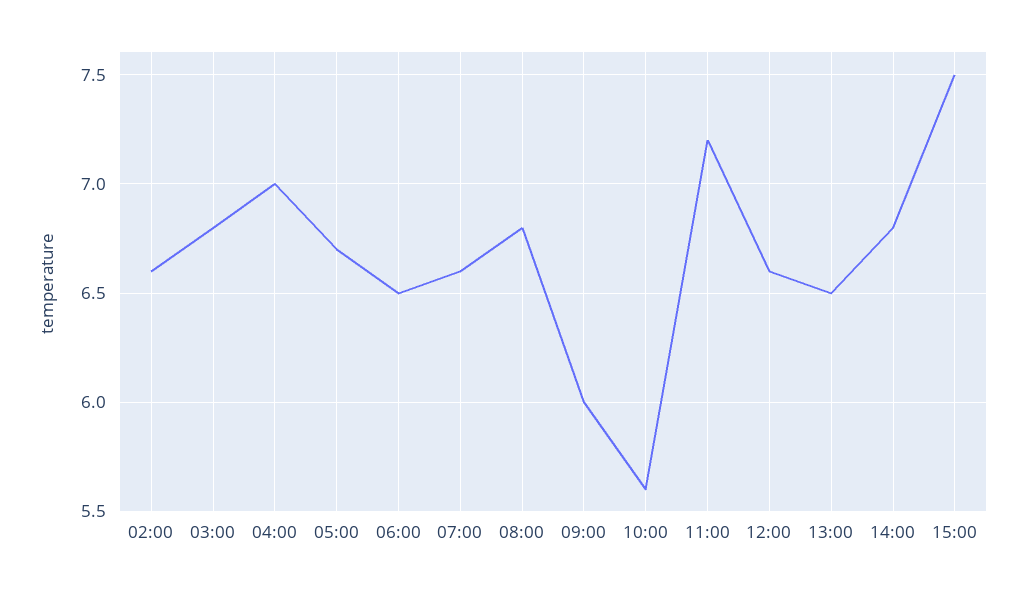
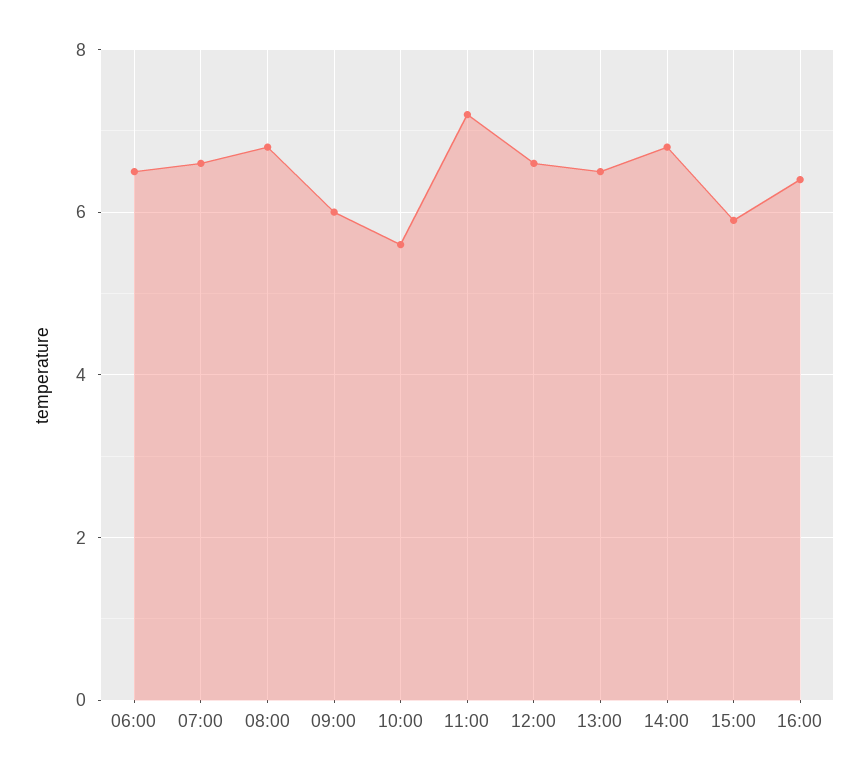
02:00: 6.6 -> none
03:00: 6.8 -> none
04:00: 7 -> none
05:00: 6.7 -> none
15:00: 7.5 -> 6
16:00: none -> 6.5

